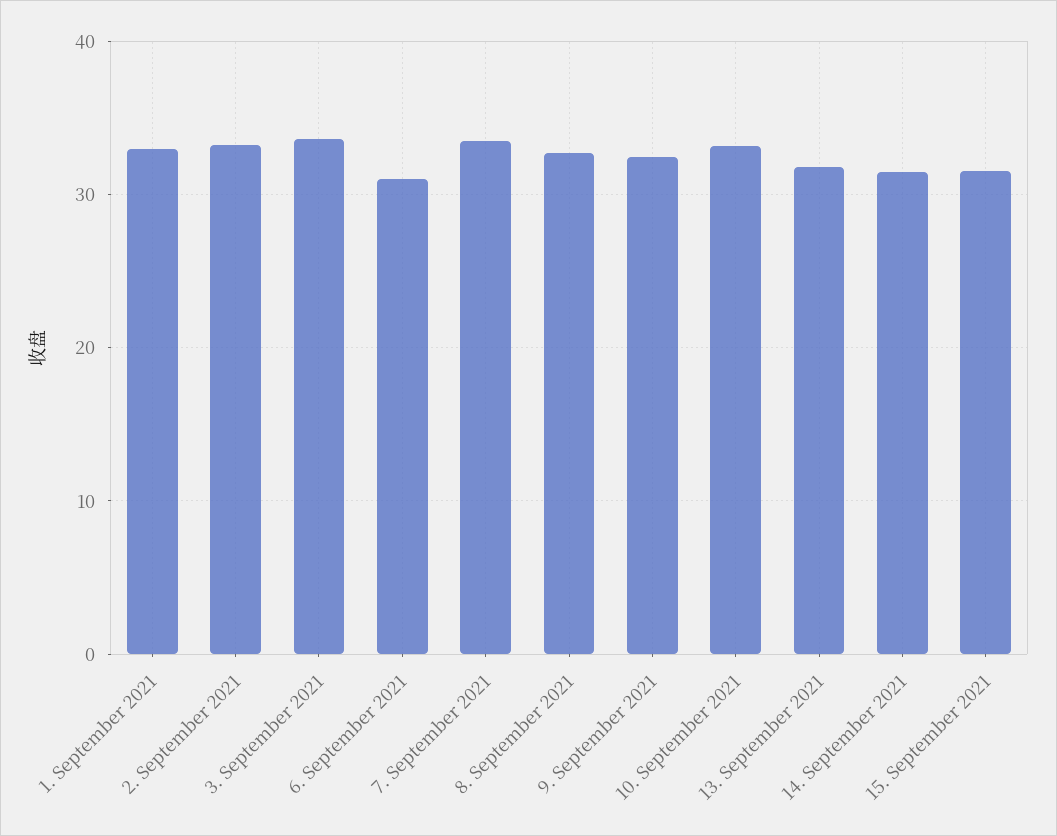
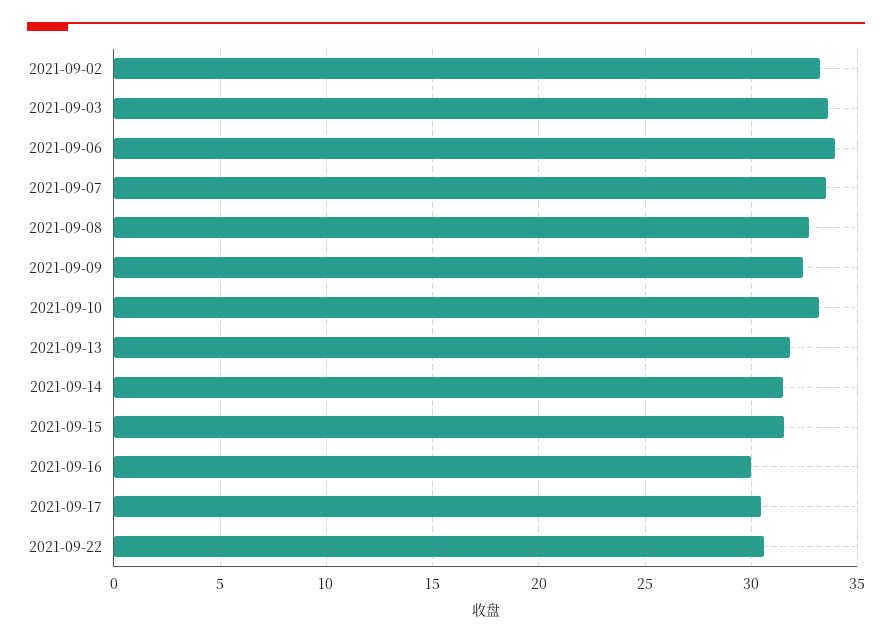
1. September 2021: 33 -> none
6. September 2021: 31 -> 34
2021-09-16: none -> 30
2021-09-17: none -> 30.5
2021-09-22: none -> 30.5

